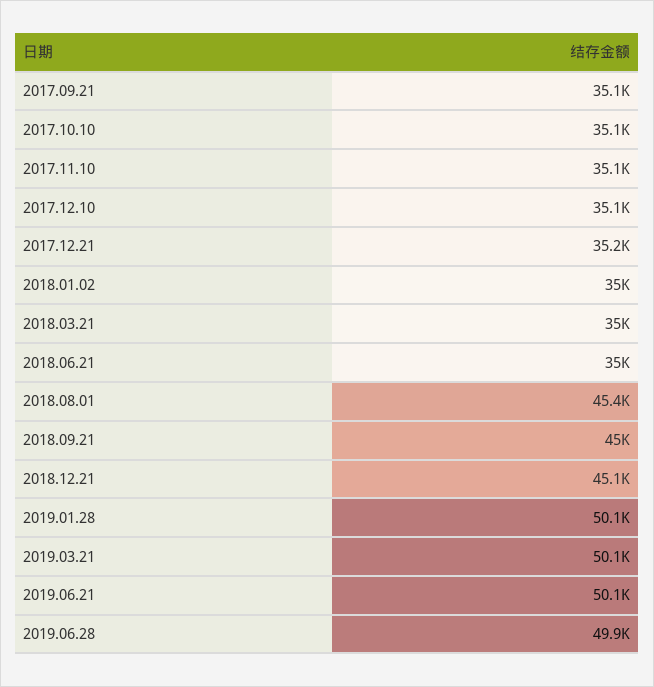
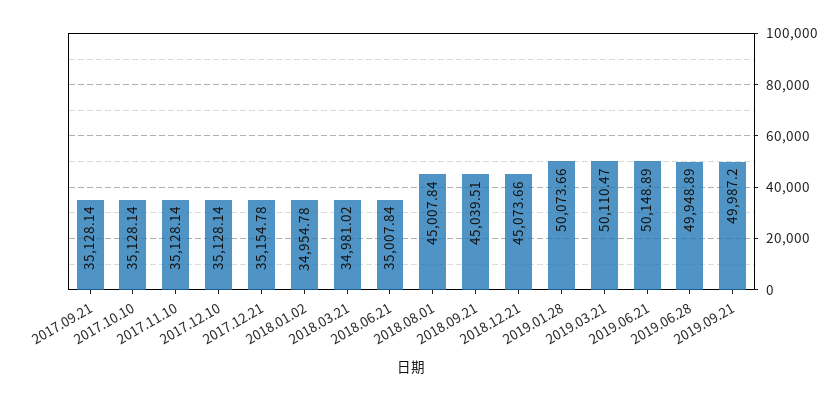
2018.08.01: 45400 -> 45007.84
2019.09.21: none -> 49987.2

